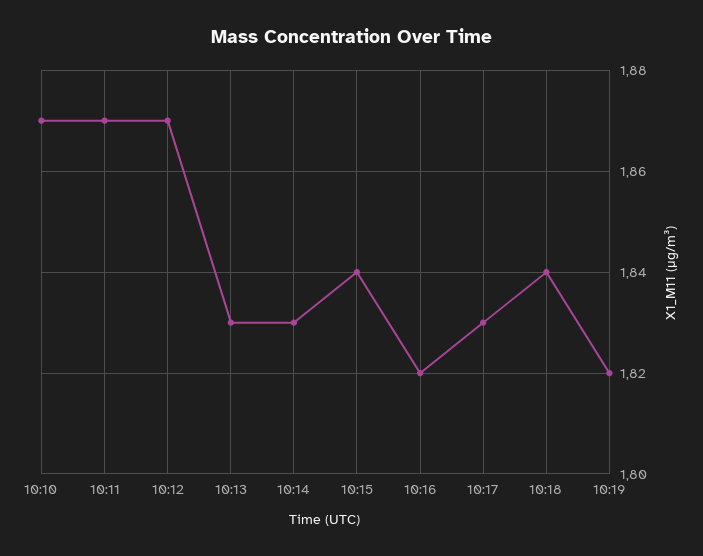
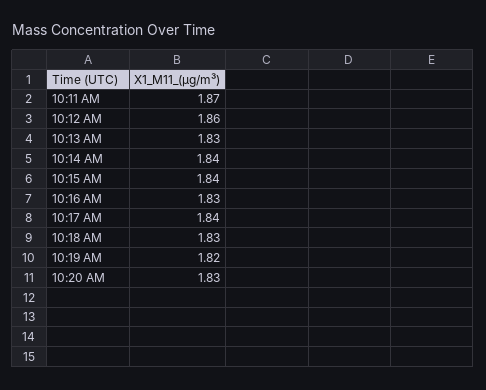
10:10: 1.87 -> none
10:12: 1.87 -> 1.86
10:14: 1.83 -> 1.84
10:16: 1.82 -> 1.83
10:17: 1.83 -> 1.84
10:18: 1.84 -> 1.83
10:20 AM: none -> 1.83

